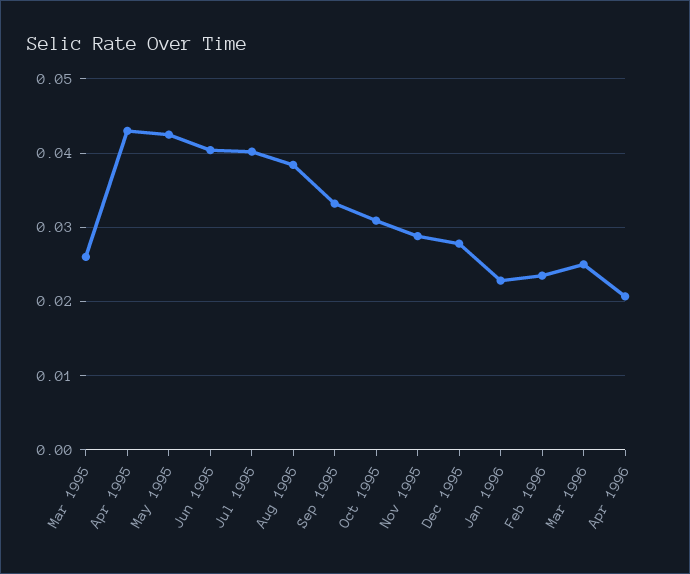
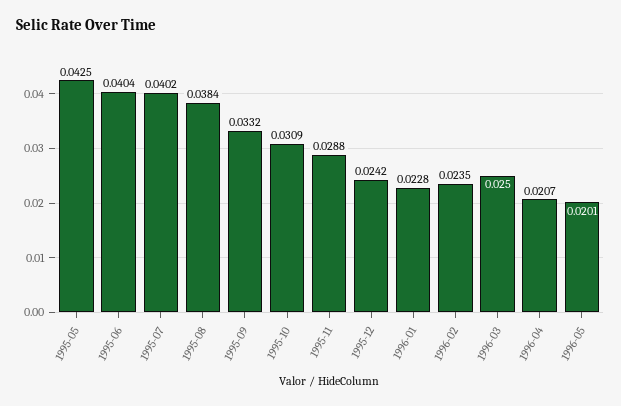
Mar 1995: 0.026 -> none
Apr 1995: 0.043 -> none
Dec 1995: 0.028 -> 0.0242
1996-05: none -> 0.0201

